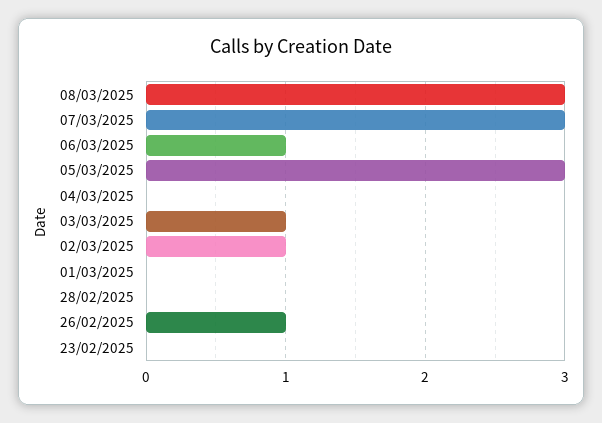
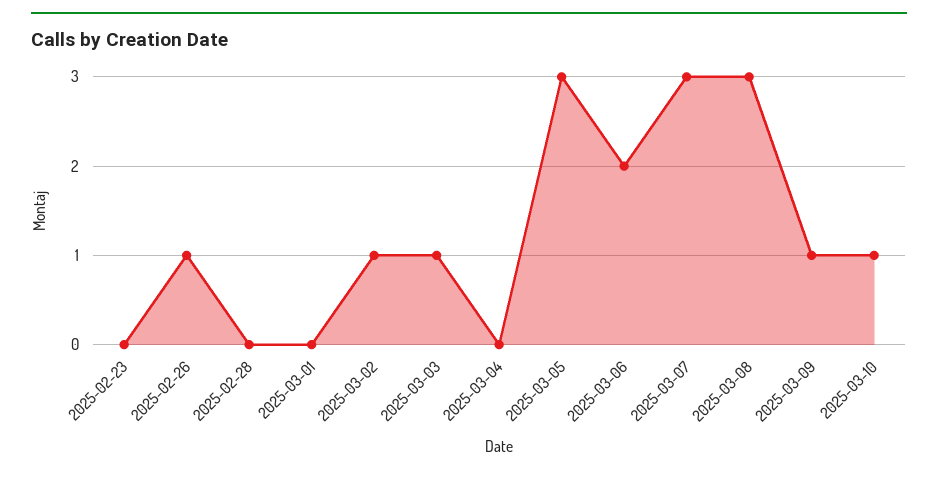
06/03/2025: 1 -> 2
2025-03-09: none -> 1
2025-03-10: none -> 1

